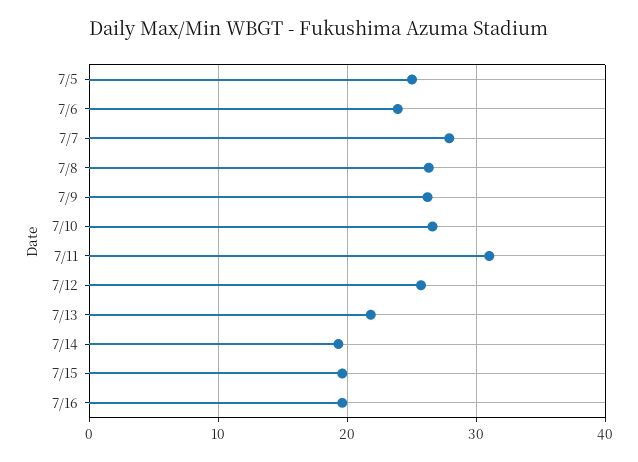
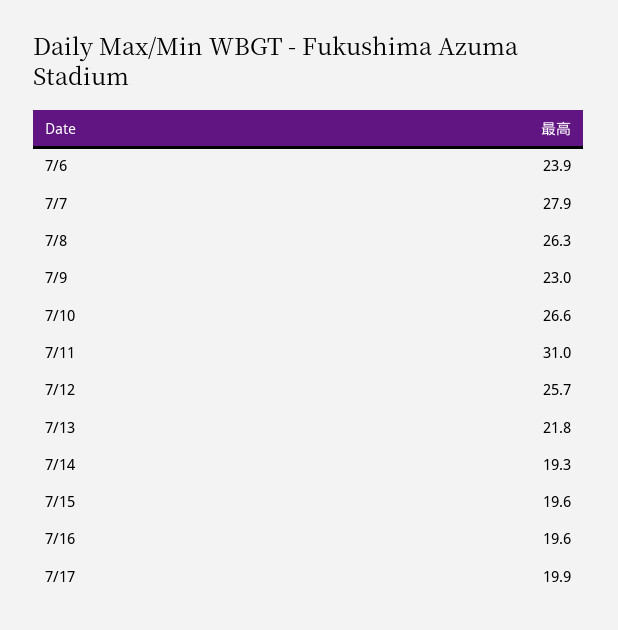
7/5: 25 -> none
7/9: 26 -> 23
7/17: none -> 19.9

